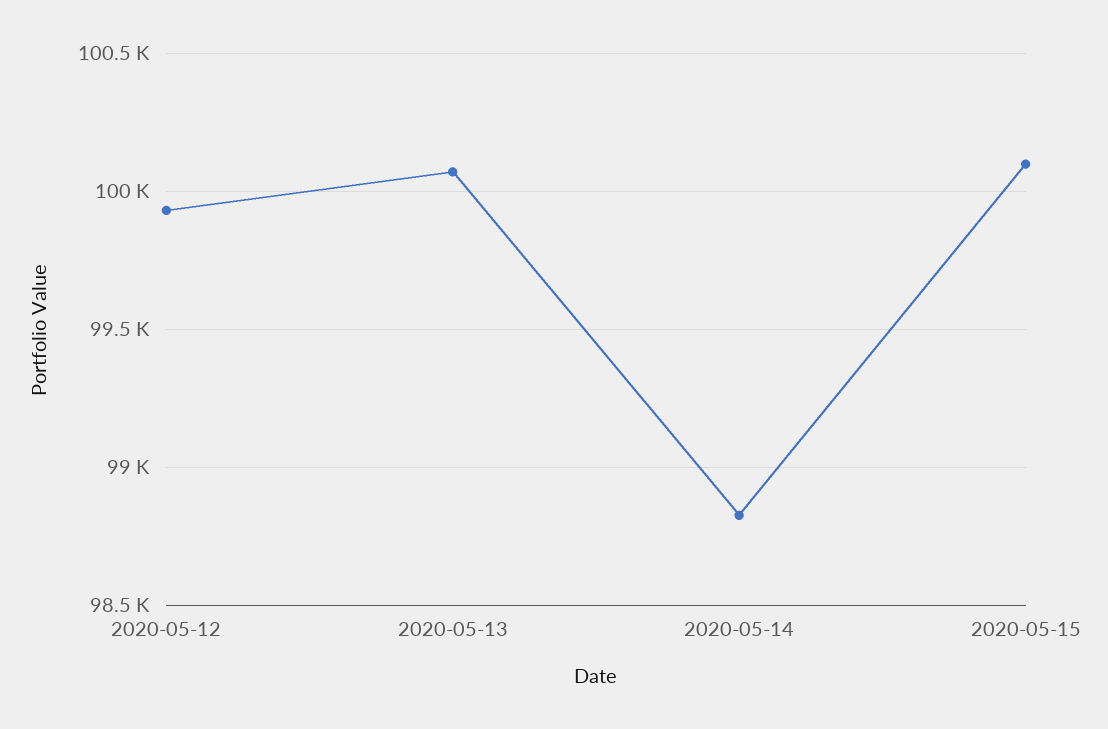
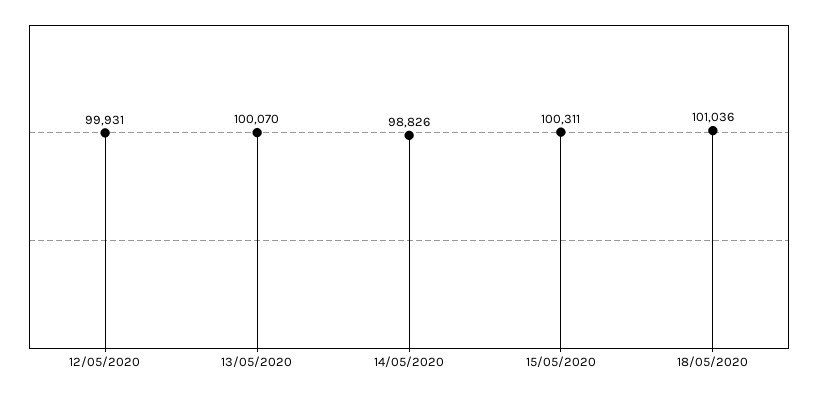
2020-05-15: 100100 -> 100311
18/05/2020: none -> 101036

